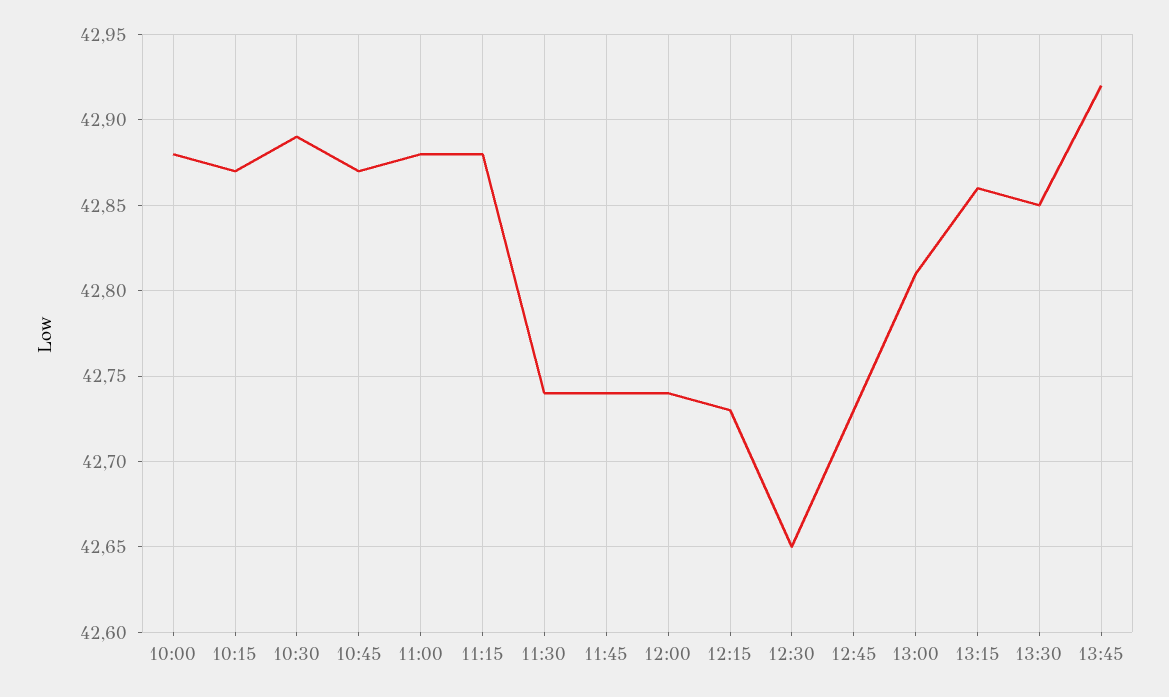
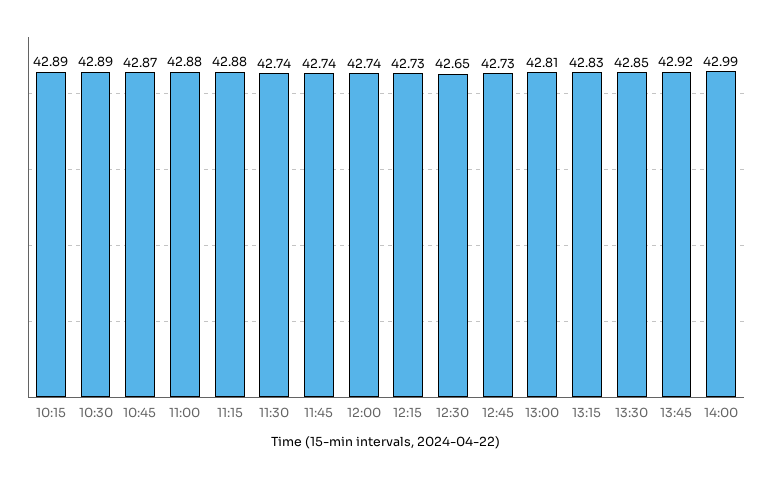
10:00: 42.88 -> none
10:15: 42.87 -> 42.89
13:15: 42.86 -> 42.83
14:00: none -> 42.99

